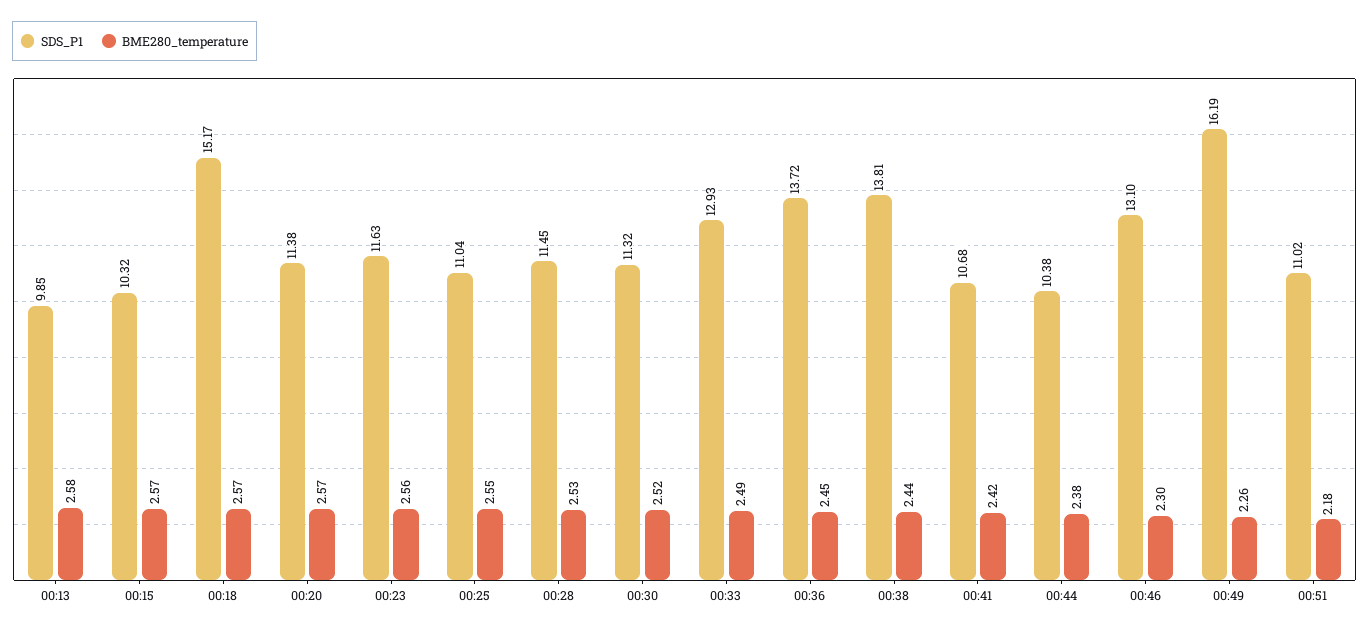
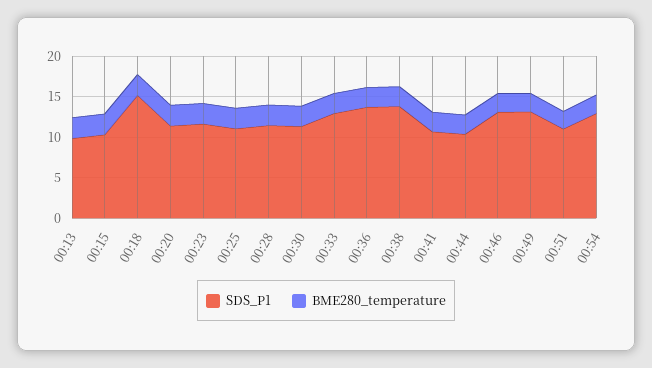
SDS_P1, 00:49: 16.19 -> 13
SDS_P1, 00:54: none -> 13
BME280_temperature, 00:54: none -> 2

